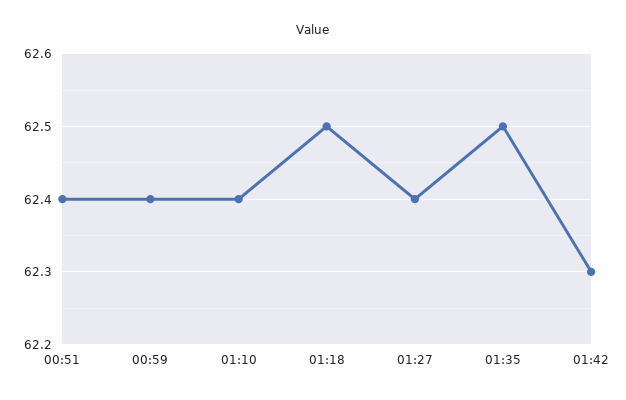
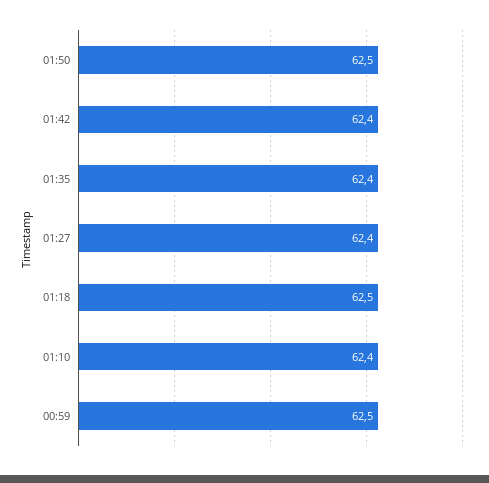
00:51: 62.4 -> none
00:59: 62.4 -> 62.5
01:35: 62.5 -> 62.4
01:42: 62.3 -> 62.4
01:50: none -> 62.5

